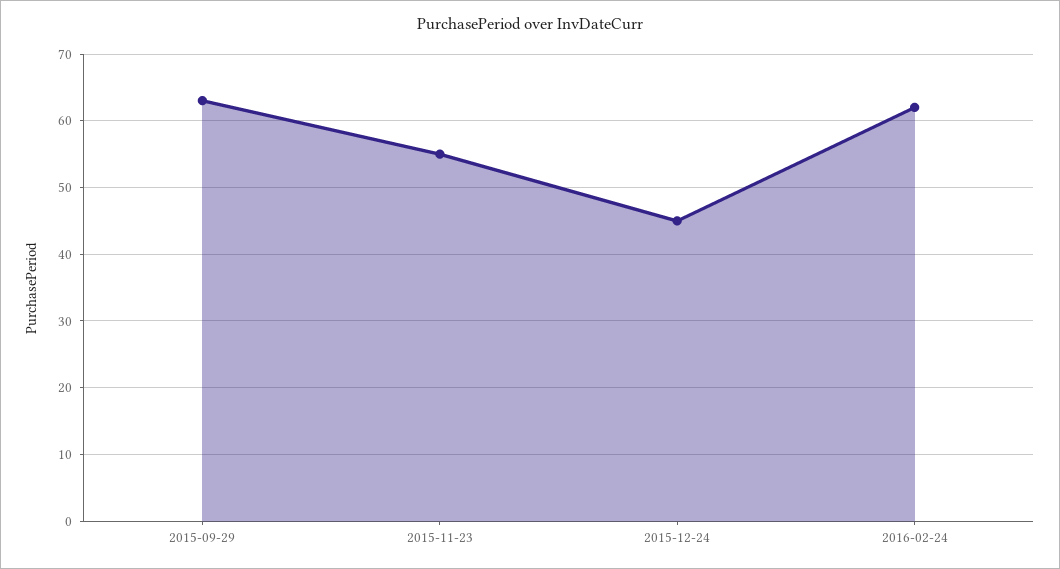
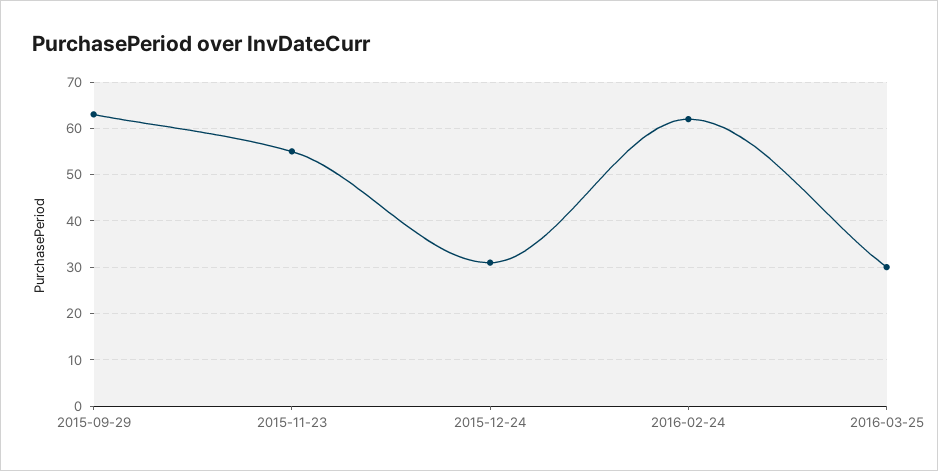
2015-12-24: 45 -> 30
2016-03-25: none -> 30

